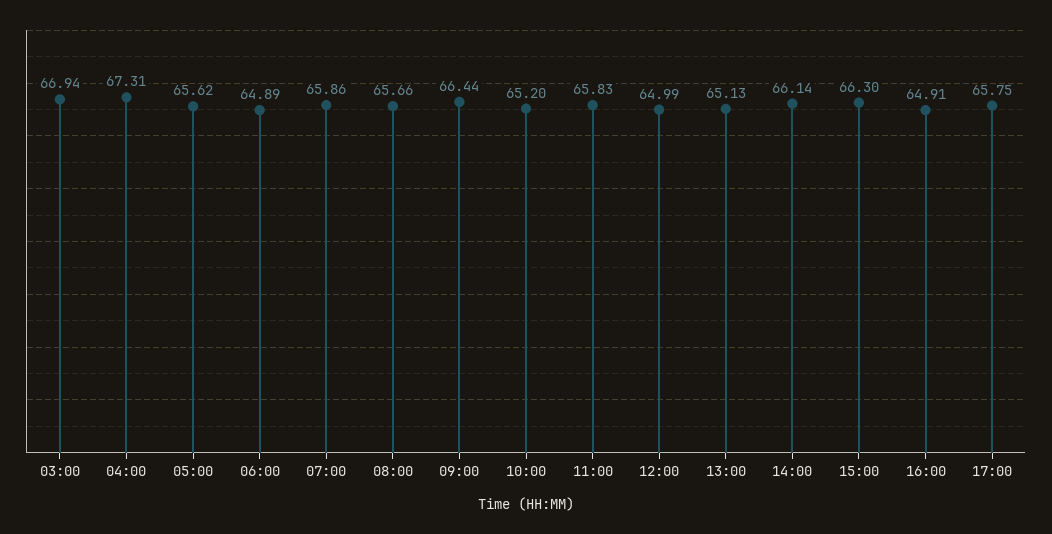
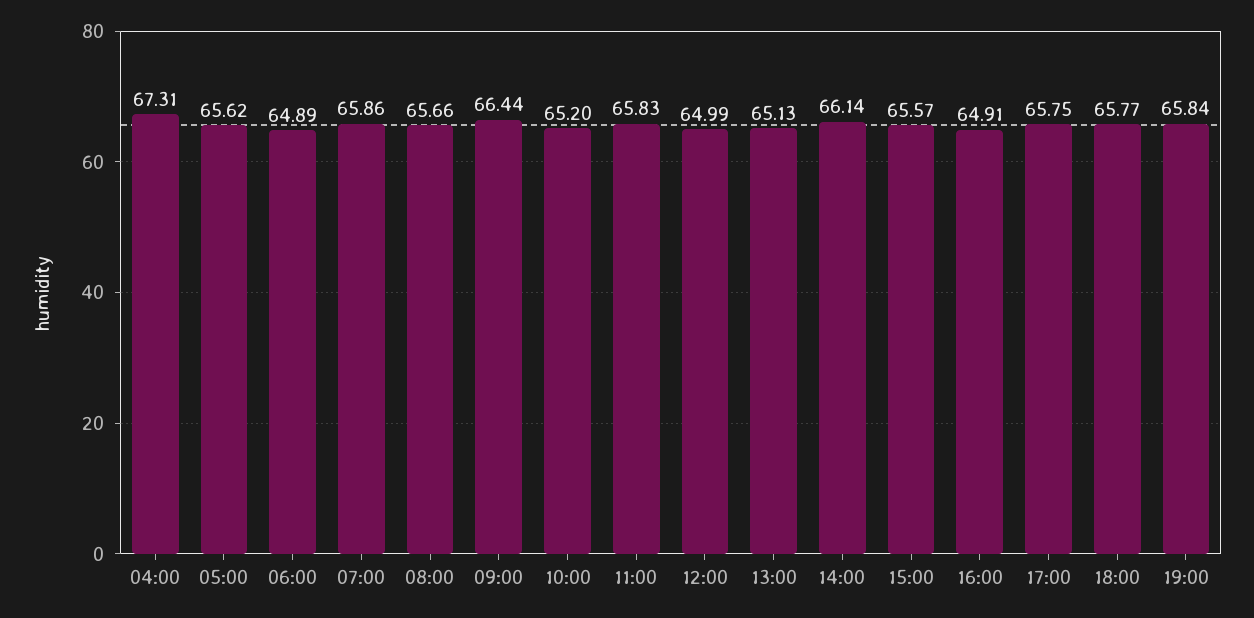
03:00: 66.94 -> none
15:00: 66.3 -> 65.57
18:00: none -> 65.77
19:00: none -> 65.84

